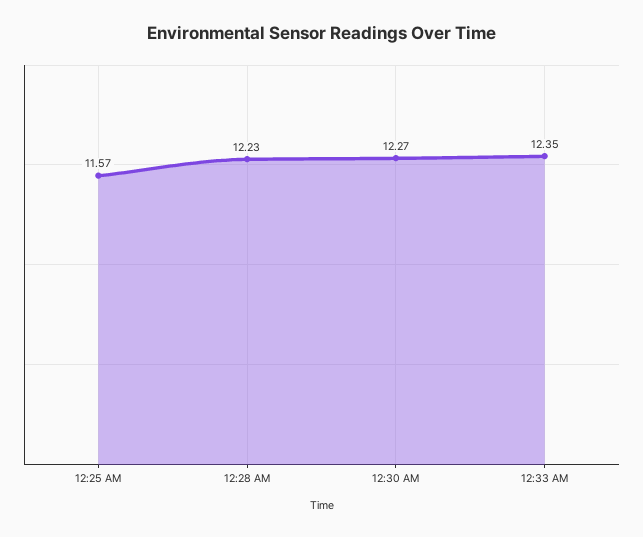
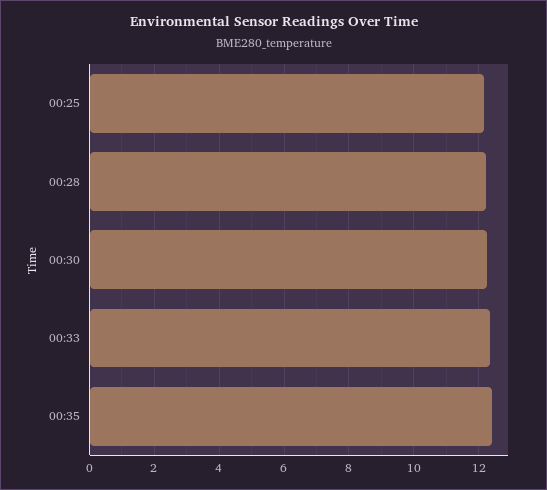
12:25 AM: 11.57 -> 12.2
00:35: none -> 12.4

